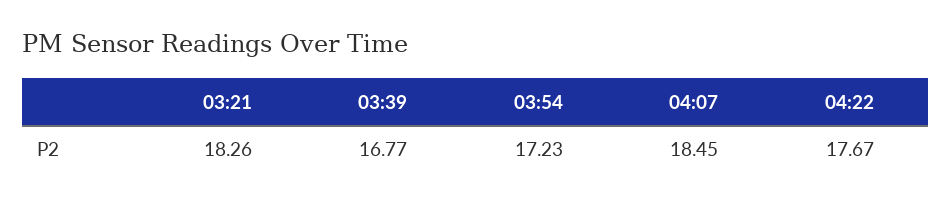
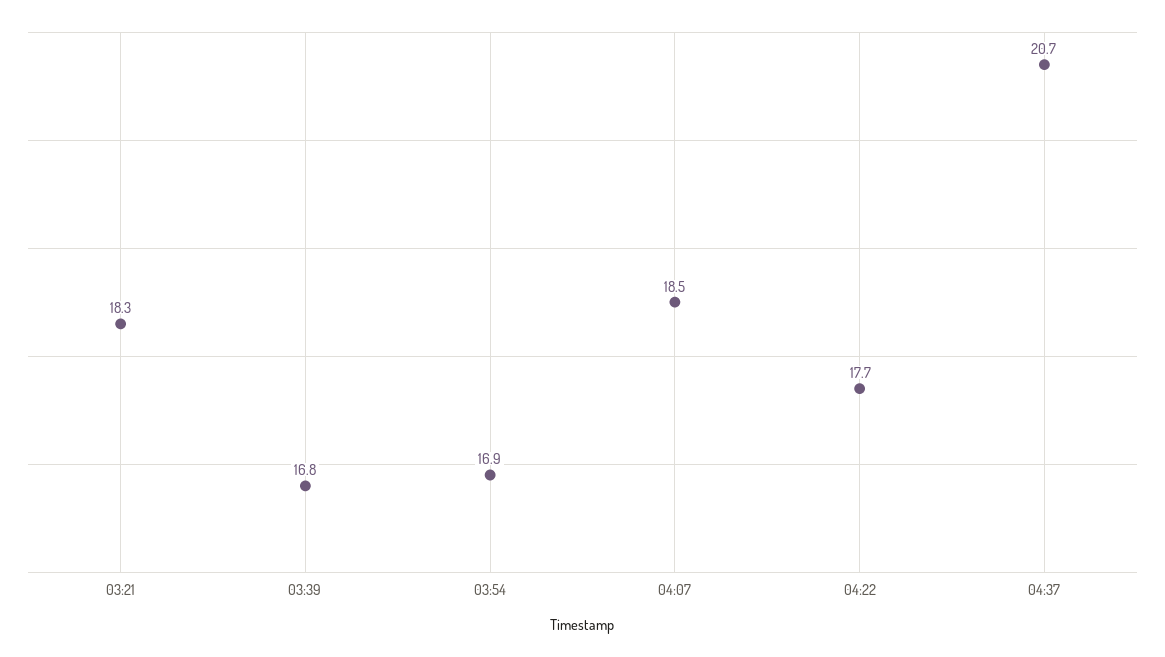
03:54: 17.23 -> 16.9
04:37: none -> 20.7

